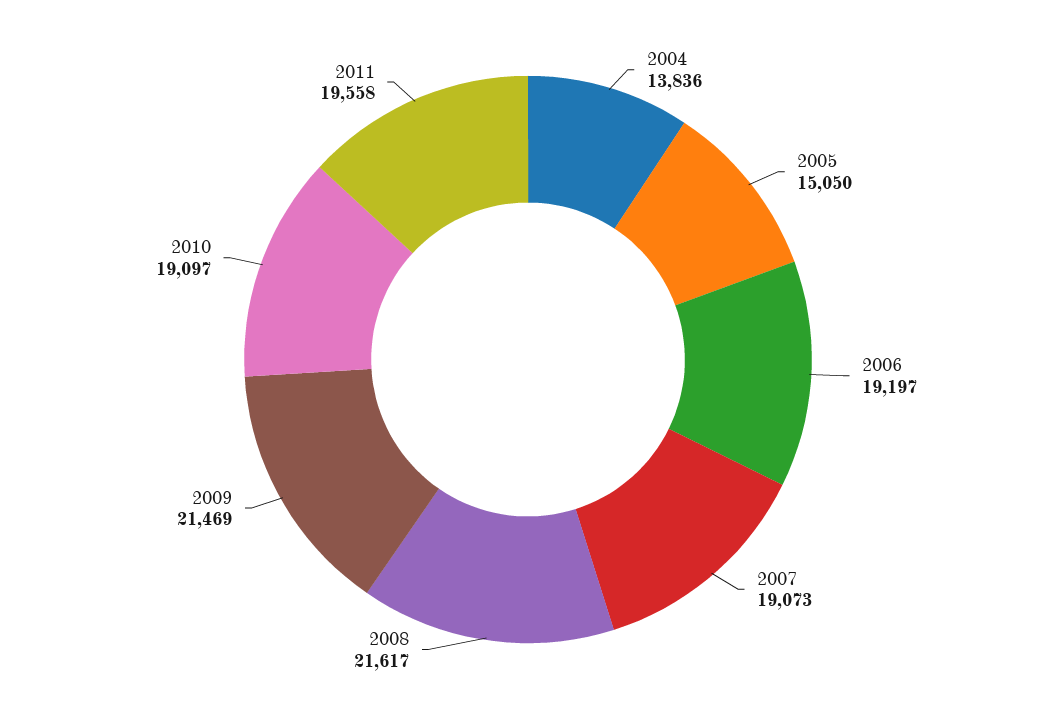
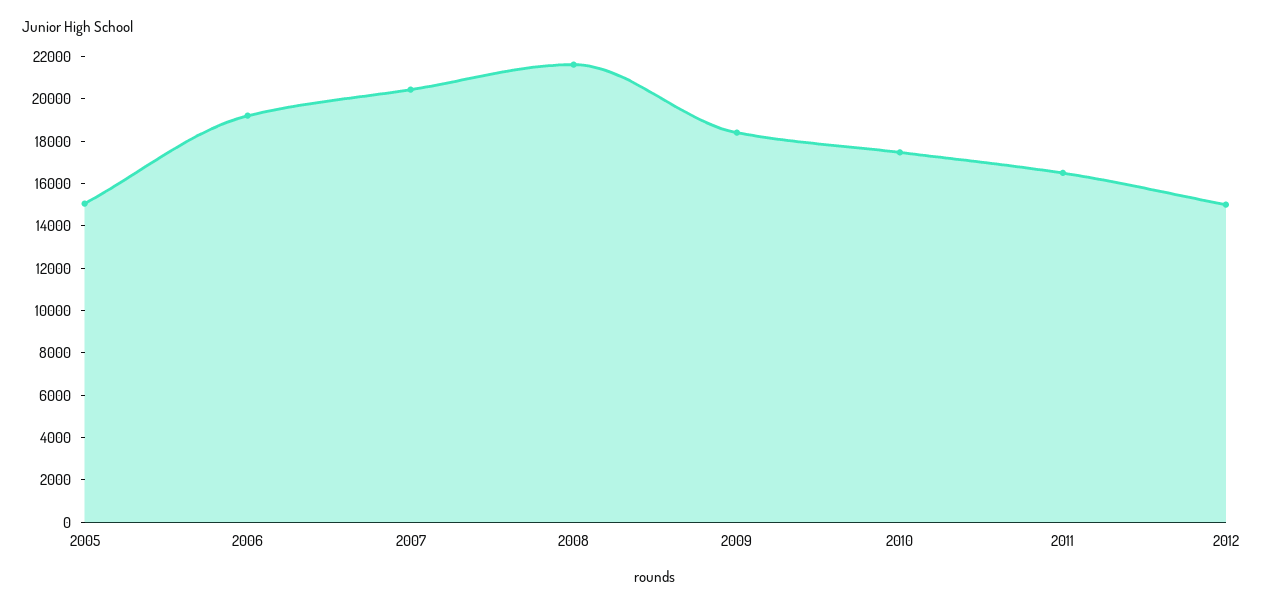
2004: 13836 -> none
2007: 19073 -> 20500
2009: 21469 -> 18500
2010: 19097 -> 17500
2011: 19558 -> 16500
2012: none -> 15000

